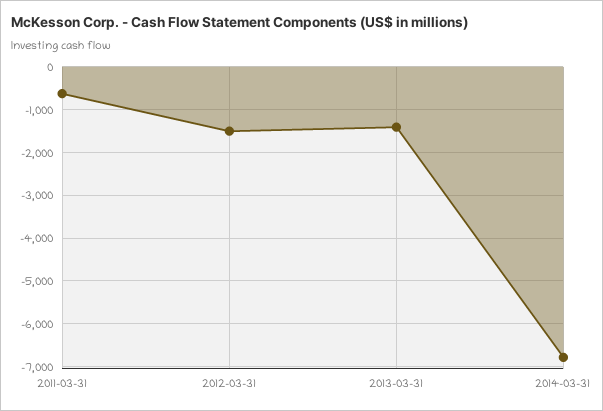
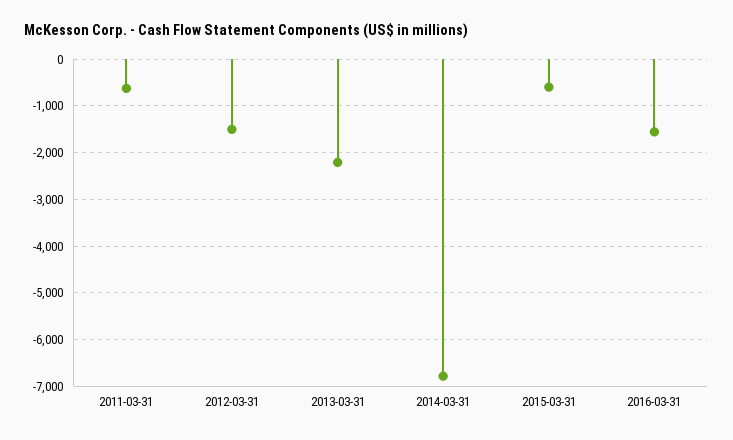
2013-03-31: -1400 -> -2200
2015-03-31: none -> -600
2016-03-31: none -> -1600

